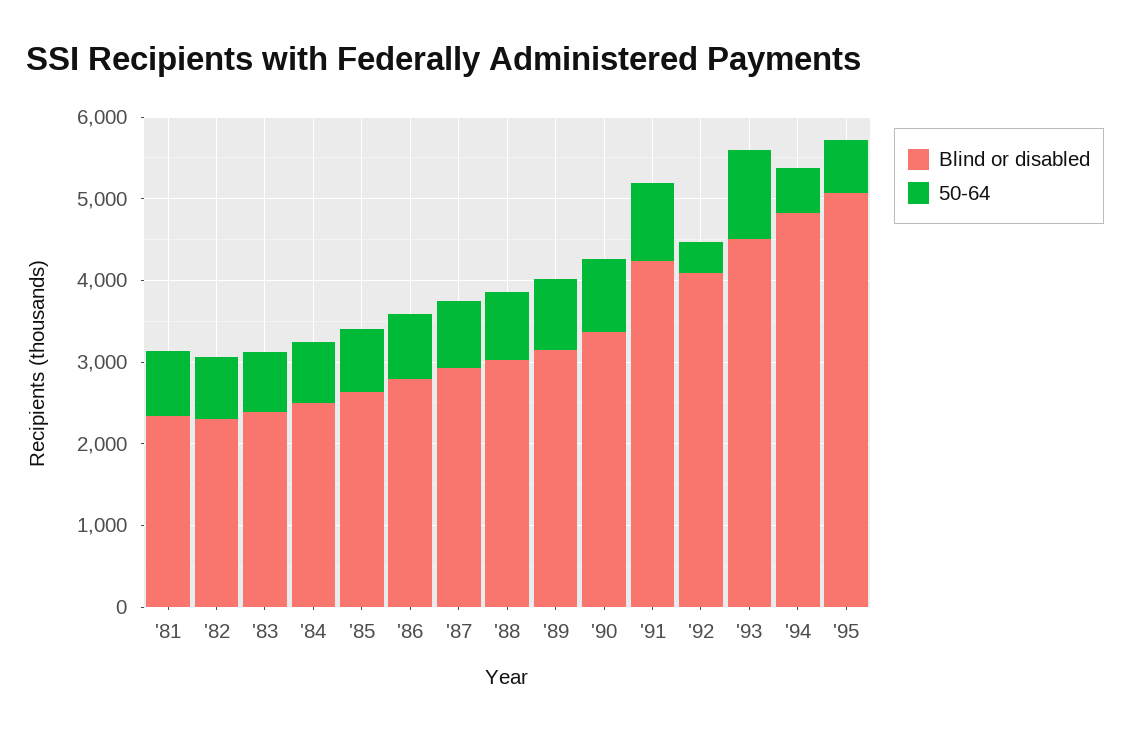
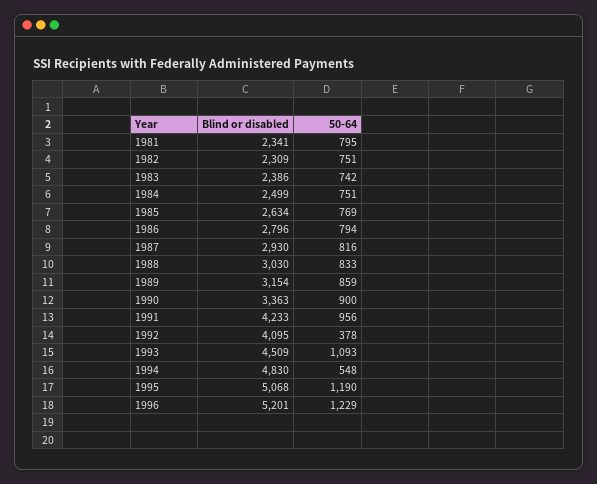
50-64, '95: 600 -> 1190
Blind or disabled, 1996: none -> 5201
50-64, 1996: none -> 1229

